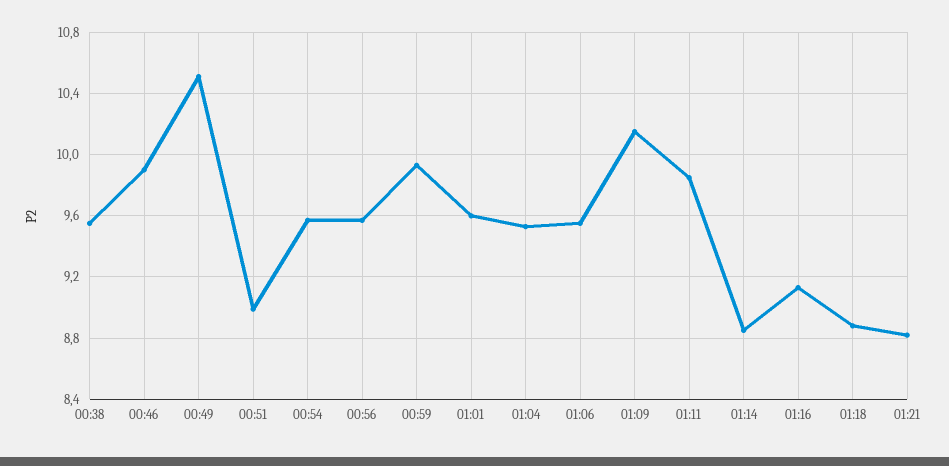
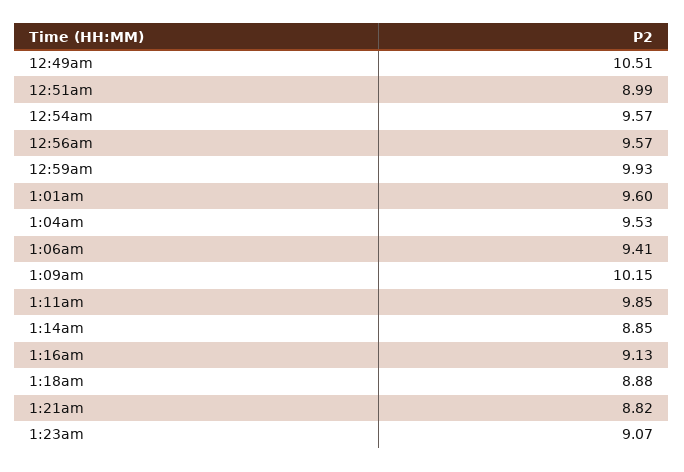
00:38: 9.55 -> none
00:46: 9.9 -> none
01:06: 9.55 -> 9.41
1:23am: none -> 9.07

